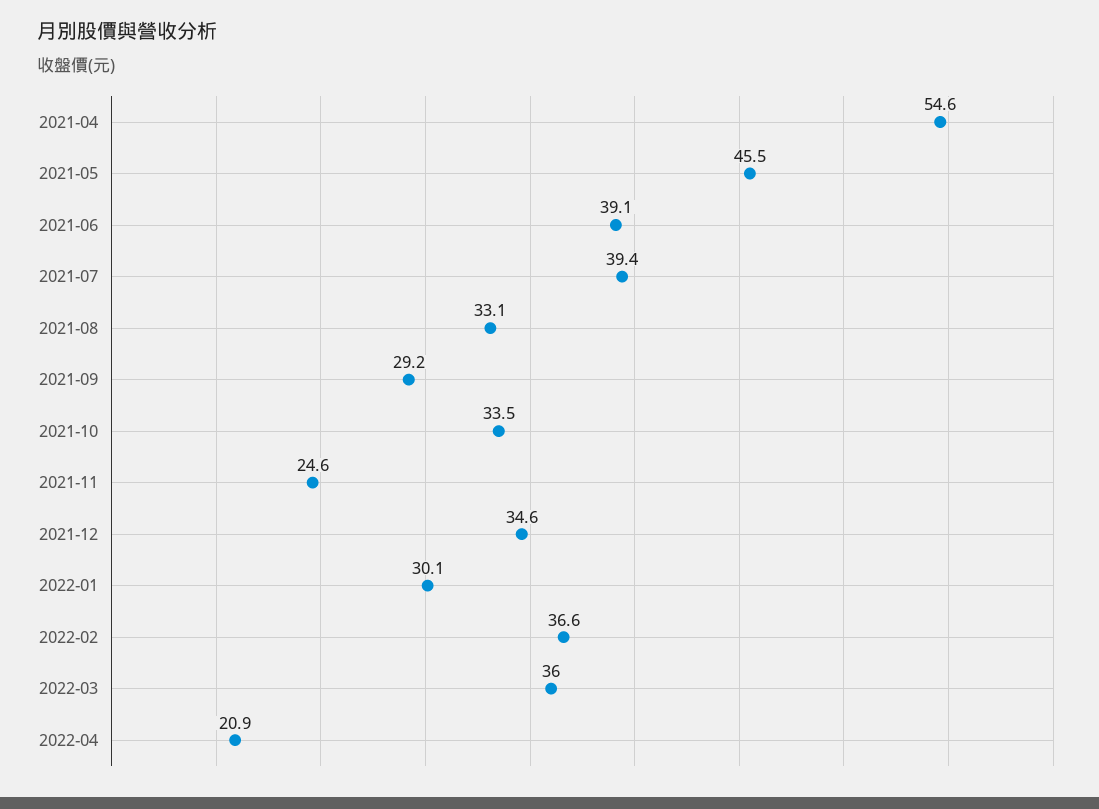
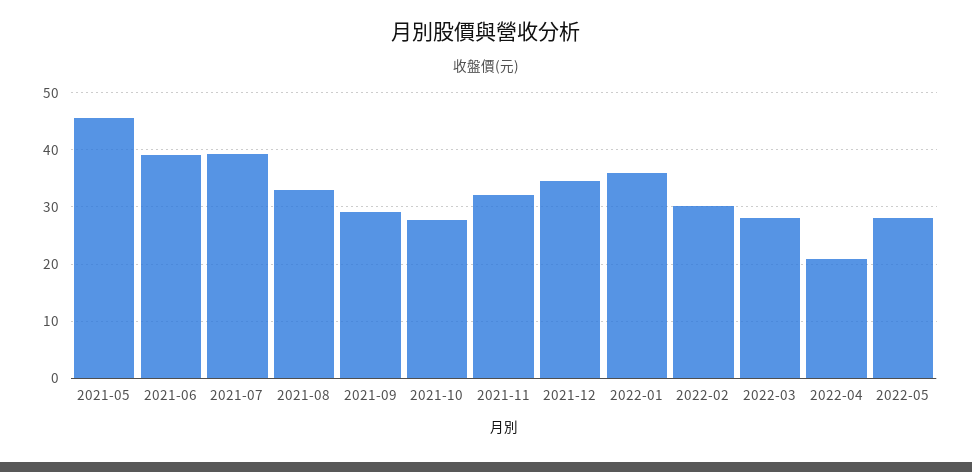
2021-04: 54.6 -> none
2021-10: 33.5 -> 28
2021-11: 24.6 -> 32
2022-01: 30.1 -> 36
2022-02: 36.6 -> 30
2022-03: 36 -> 28
2022-05: none -> 28

